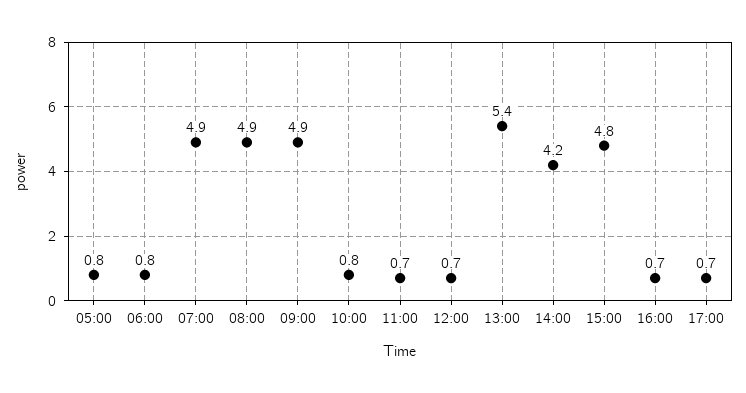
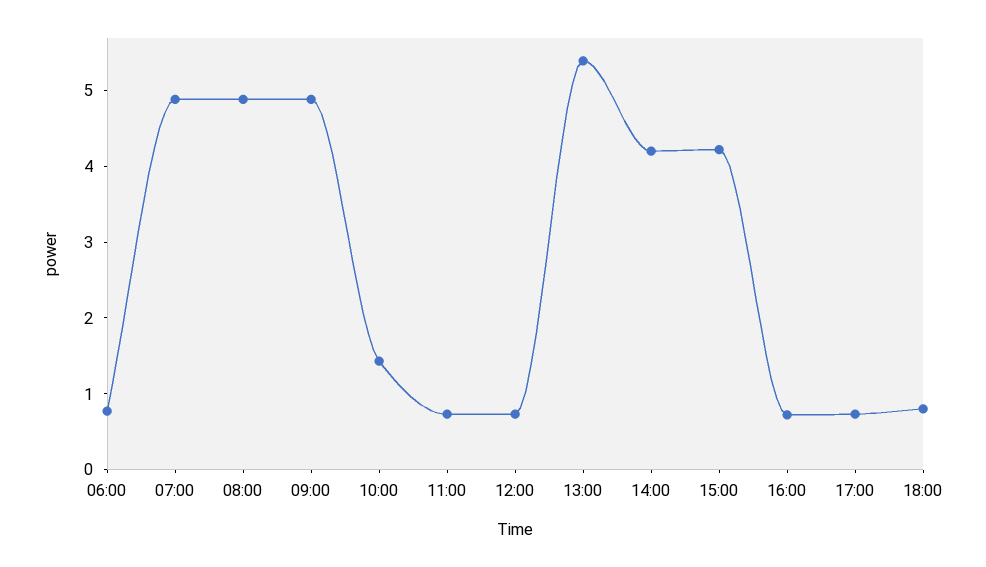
05:00: 0.8 -> none
10:00: 0.8 -> 1.4
15:00: 4.8 -> 4.2
18:00: none -> 0.8

